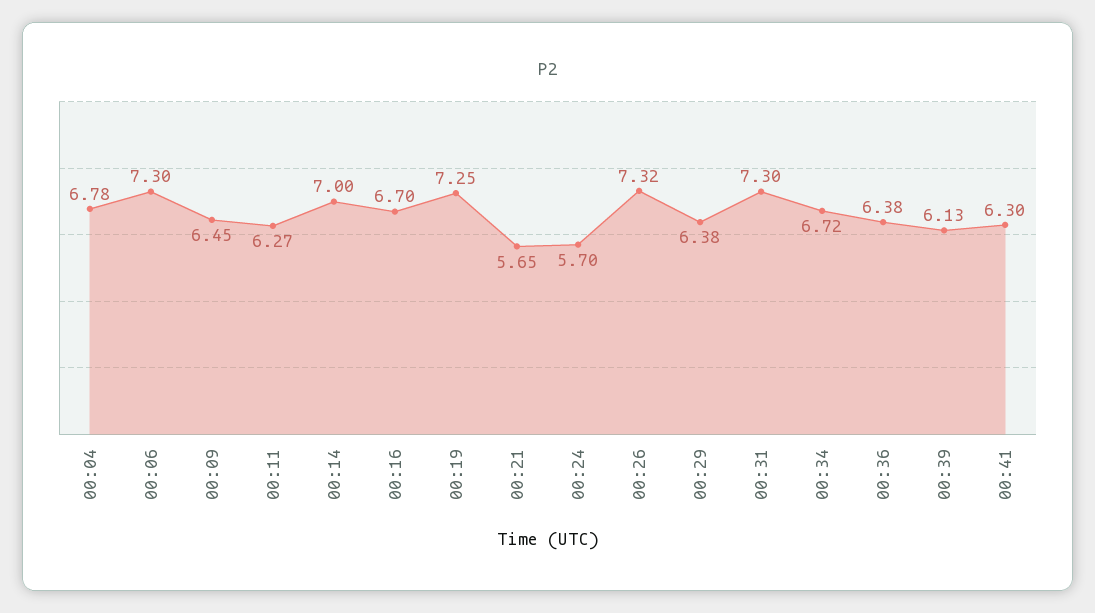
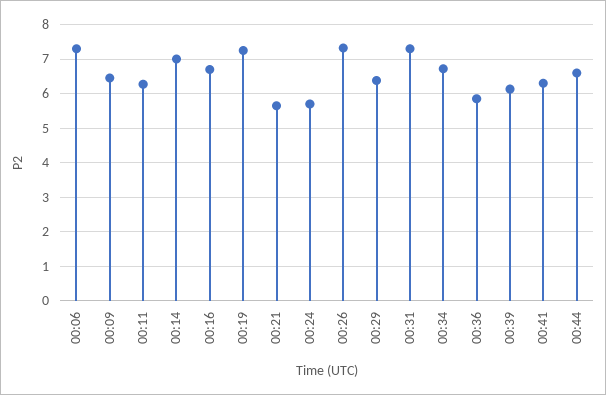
00:04: 6.78 -> none
00:36: 6.38 -> 5.8
00:44: none -> 6.6

